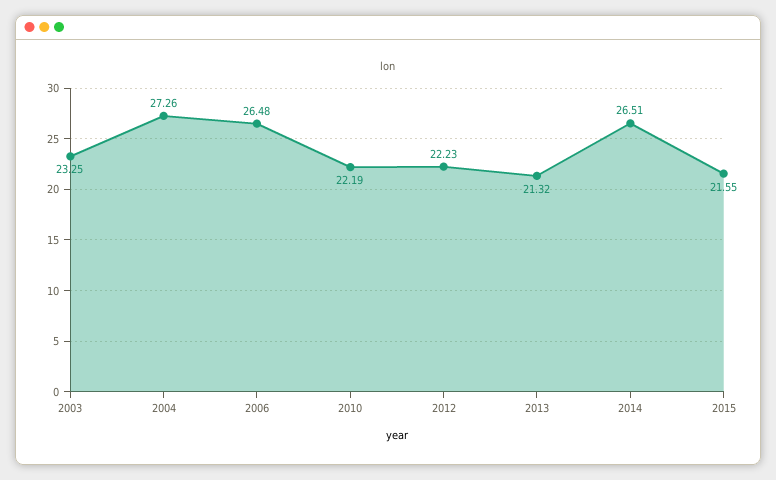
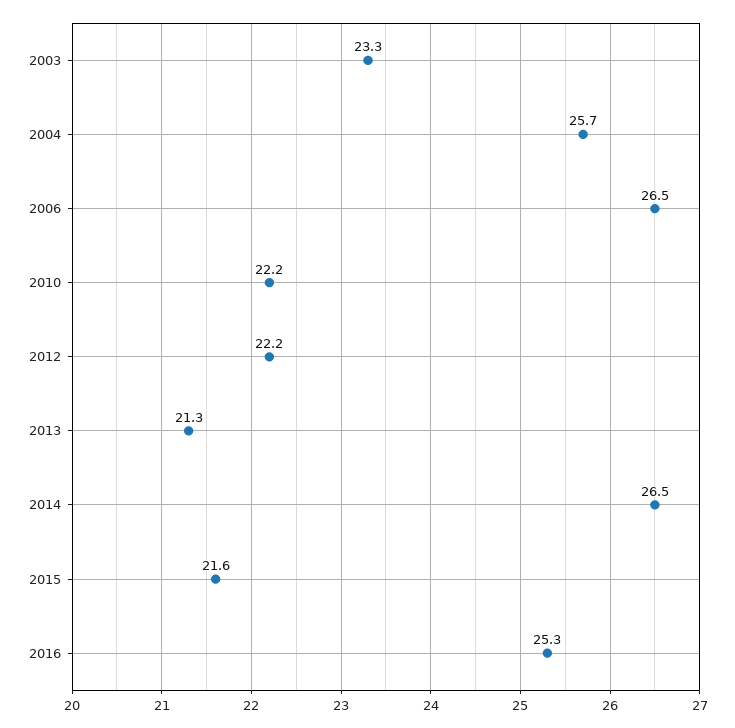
2004: 27.26 -> 25.7
2016: none -> 25.3

